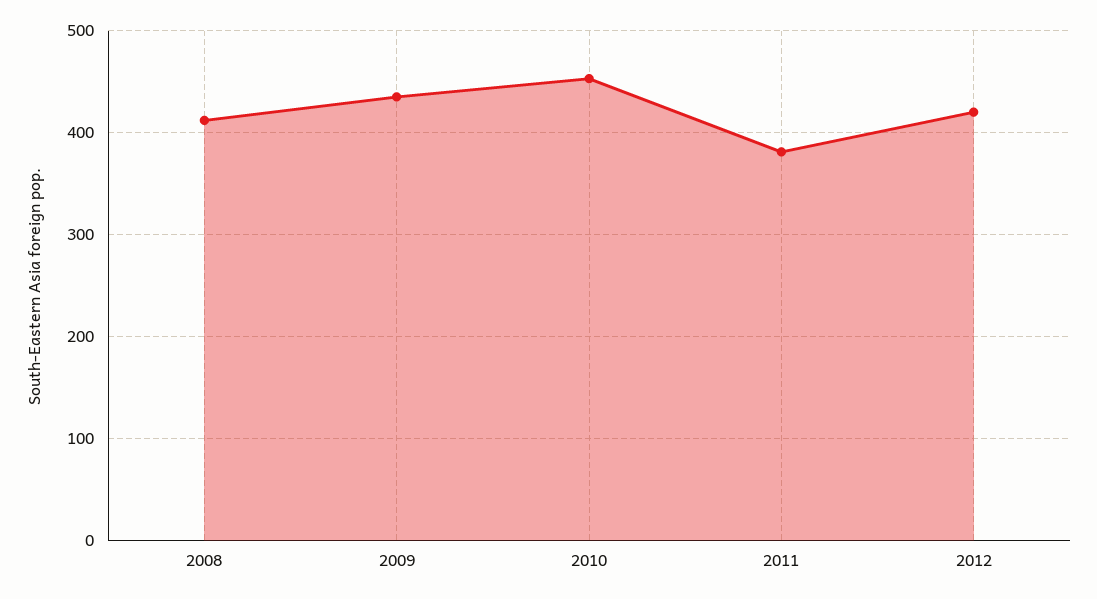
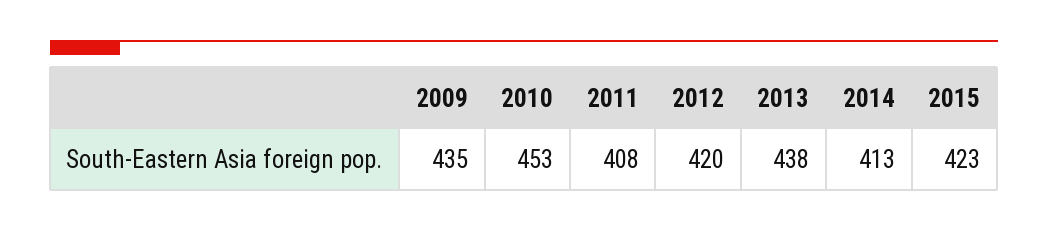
2008: 410 -> none
2011: 380 -> 408
2013: none -> 438
2014: none -> 413
2015: none -> 423

